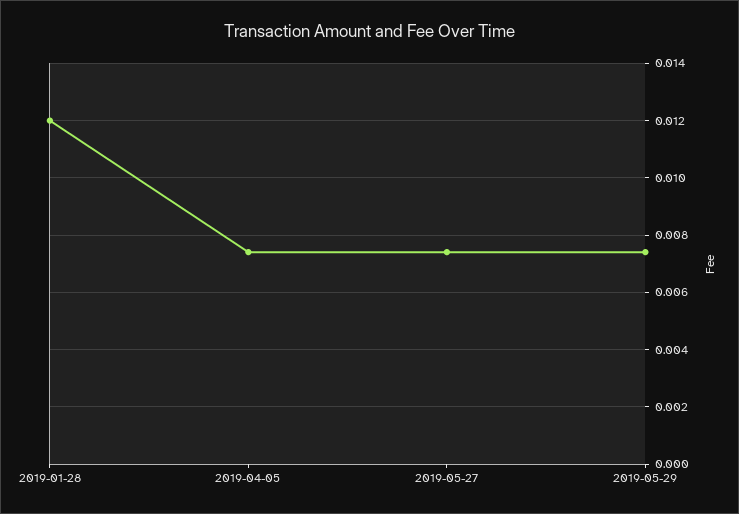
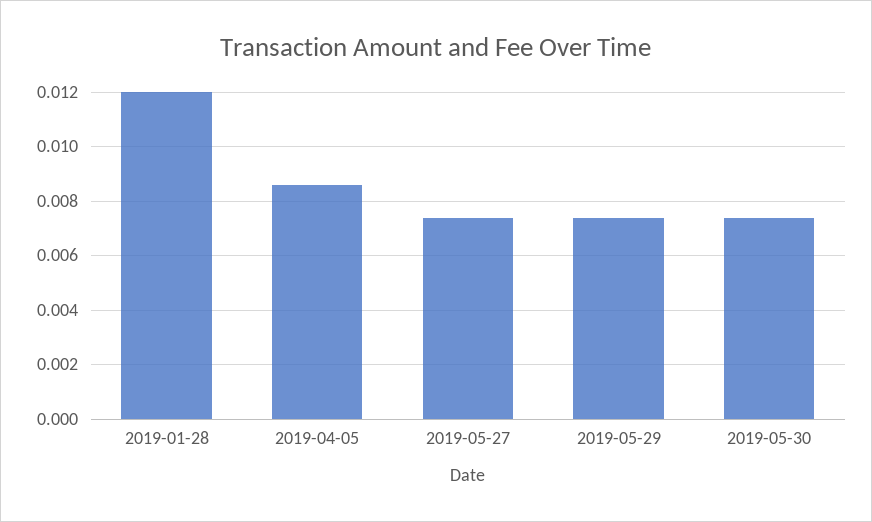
2019-04-05: 0.0075 -> 0.0085
2019-05-30: none -> 0.0075

